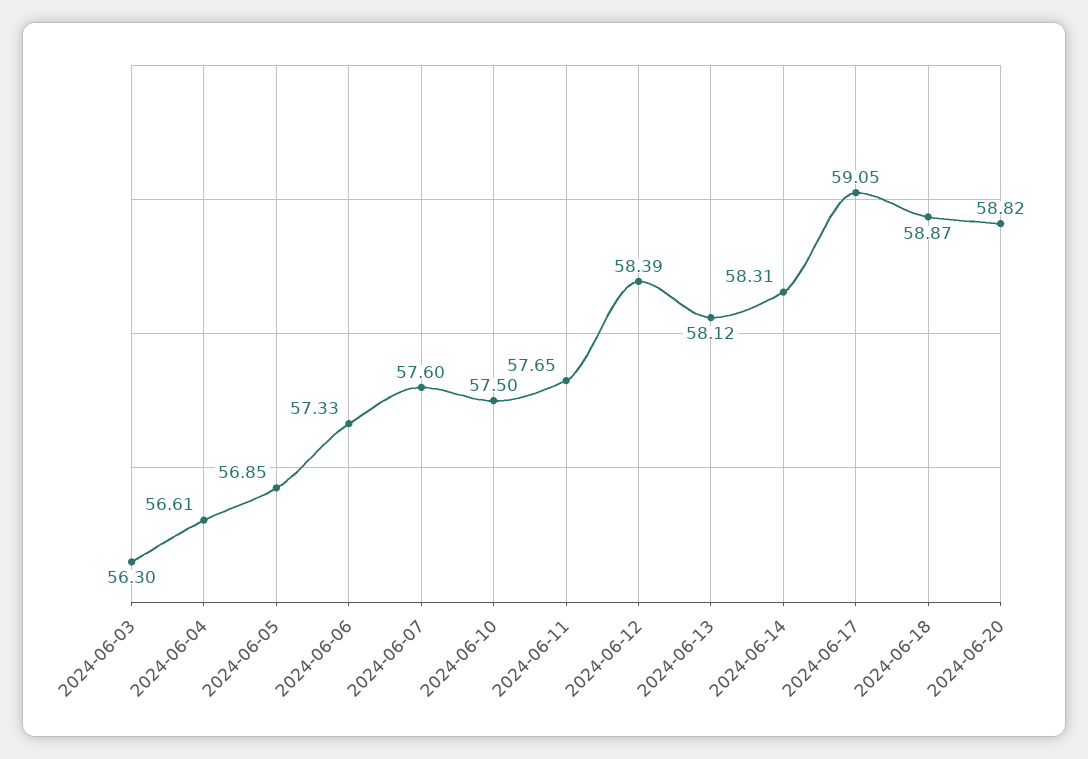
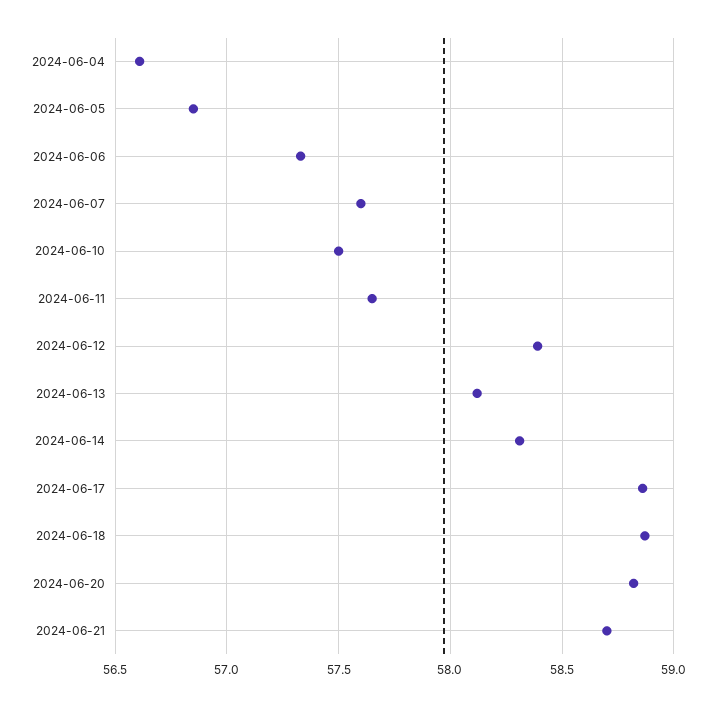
2024-06-03: 56.3 -> none
2024-06-17: 59.05 -> 58.85
2024-06-21: none -> 58.7

